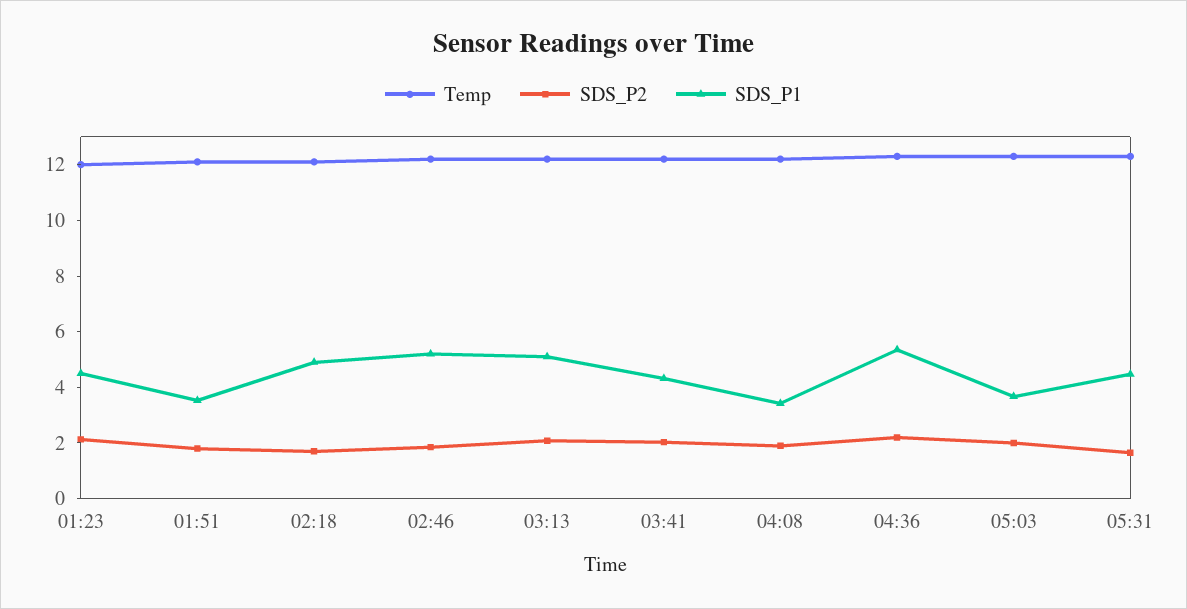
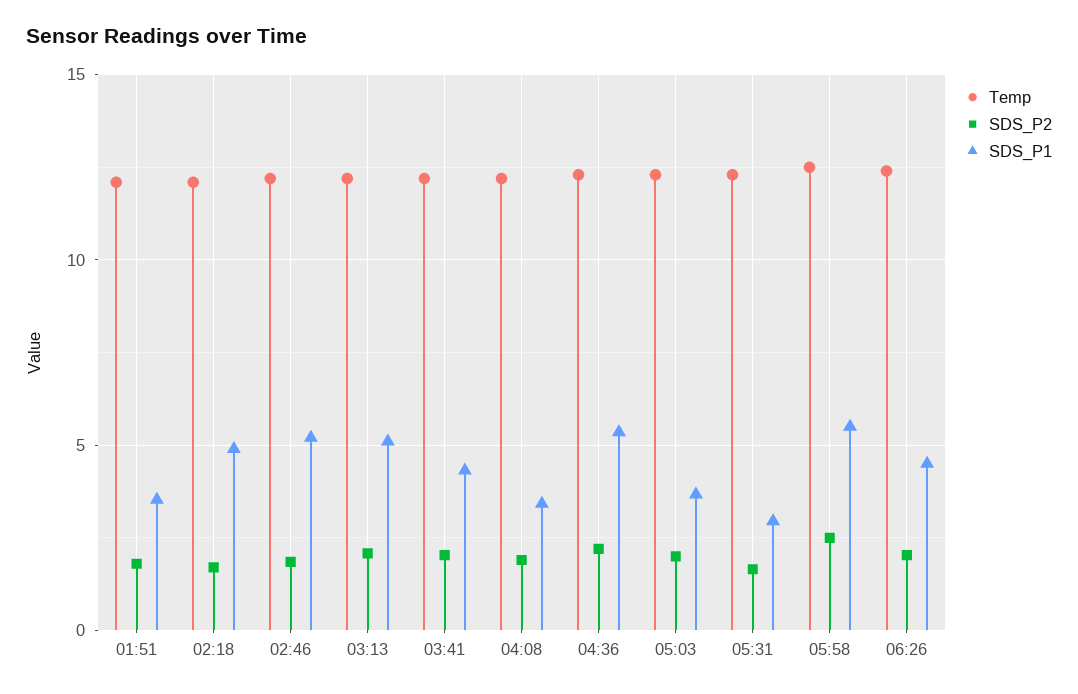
Temp, 01:23: 12 -> none
SDS_P2, 01:23: 2 -> none
SDS_P1, 01:23: 4.5 -> none
SDS_P1, 05:31: 4.5 -> 3
Temp, 05:58: none -> 12.5
SDS_P2, 05:58: none -> 2.5
SDS_P1, 05:58: none -> 5.5
Temp, 06:26: none -> 12.5
SDS_P2, 06:26: none -> 2
SDS_P1, 06:26: none -> 4.5

